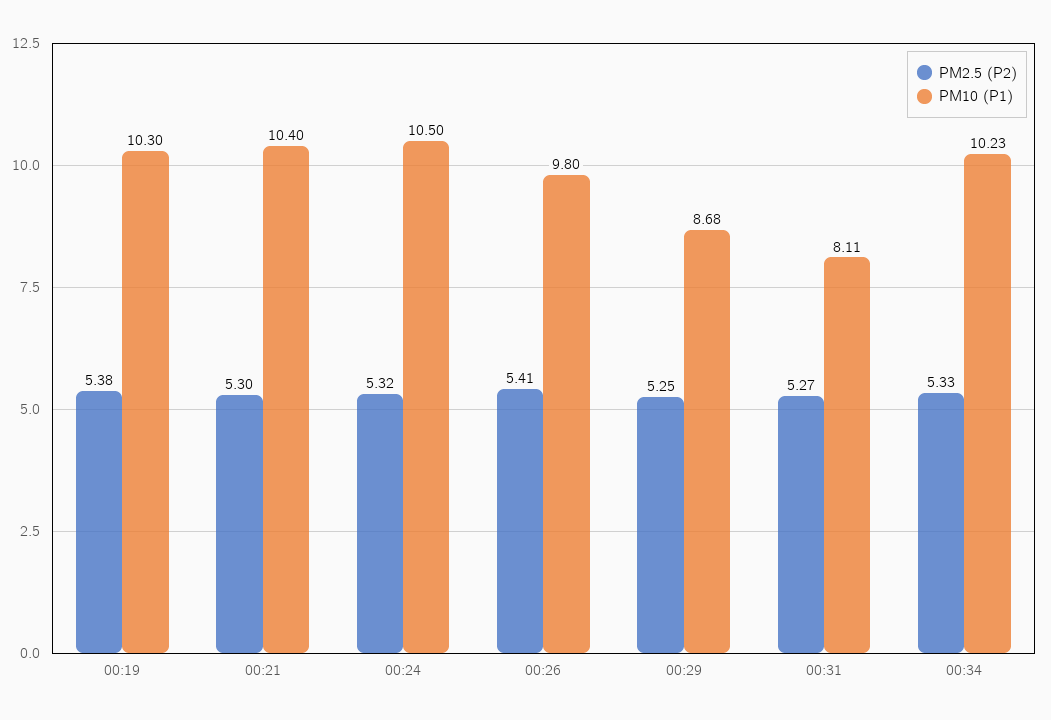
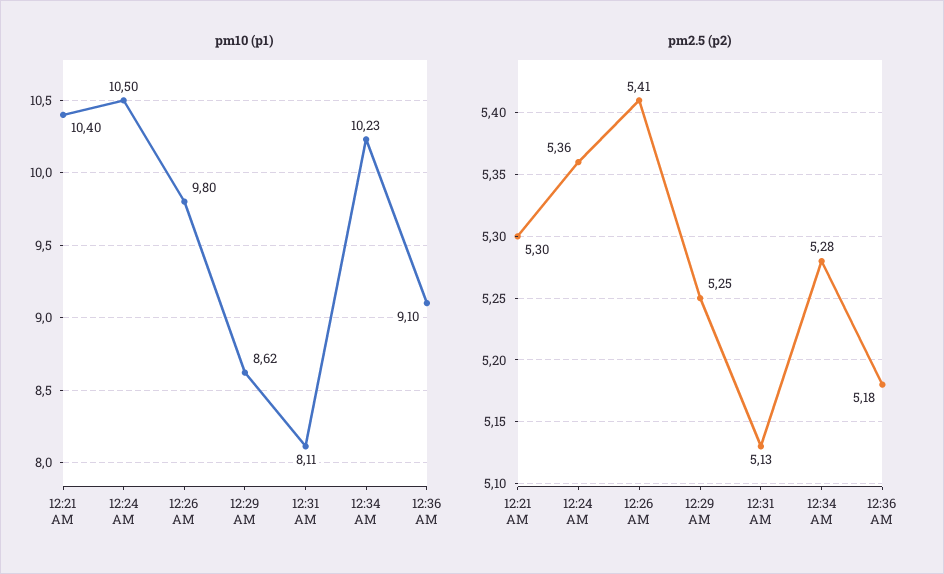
PM2.5 (P2), 00:19: 5.38 -> none
PM10 (P1), 00:19: 10.3 -> none
PM2.5 (P2), 00:24: 5.32 -> 5.36
PM10 (P1), 00:29: 8.68 -> 8.62
PM2.5 (P2), 00:31: 5.27 -> 5.13
PM2.5 (P2), 00:34: 5.33 -> 5.28
PM10 (P1), 12:36 AM: none -> 9.1
PM2.5 (P2), 12:36 AM: none -> 5.18

